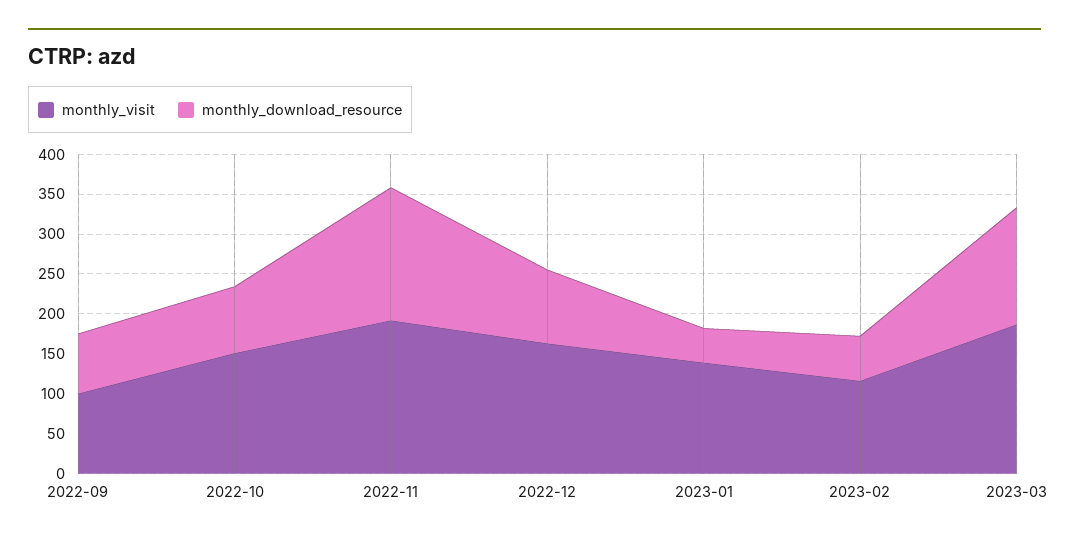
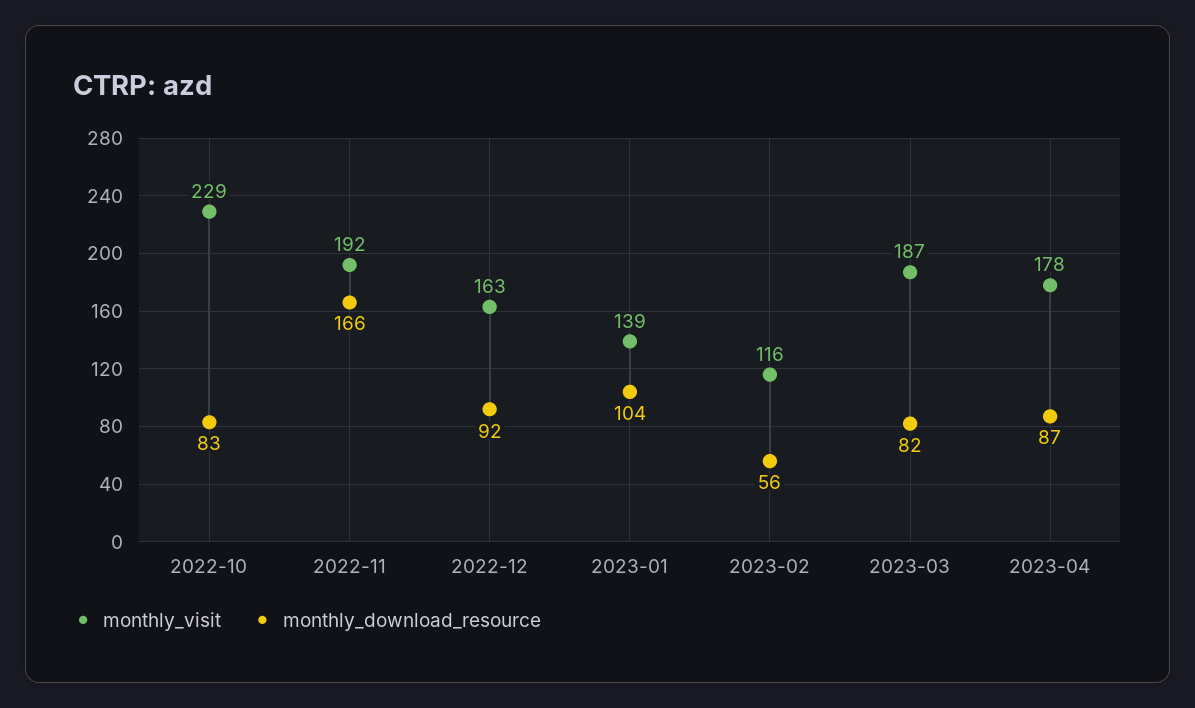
monthly_visit, 2022-09: 100 -> none
monthly_download_resource, 2022-09: 75 -> none
monthly_visit, 2022-10: 150 -> 229
monthly_download_resource, 2023-01: 50 -> 104
monthly_download_resource, 2023-03: 150 -> 82
monthly_visit, 2023-04: none -> 178
monthly_download_resource, 2023-04: none -> 87

